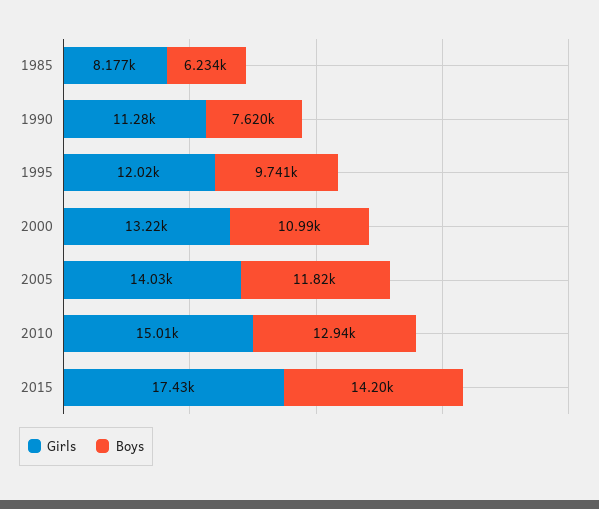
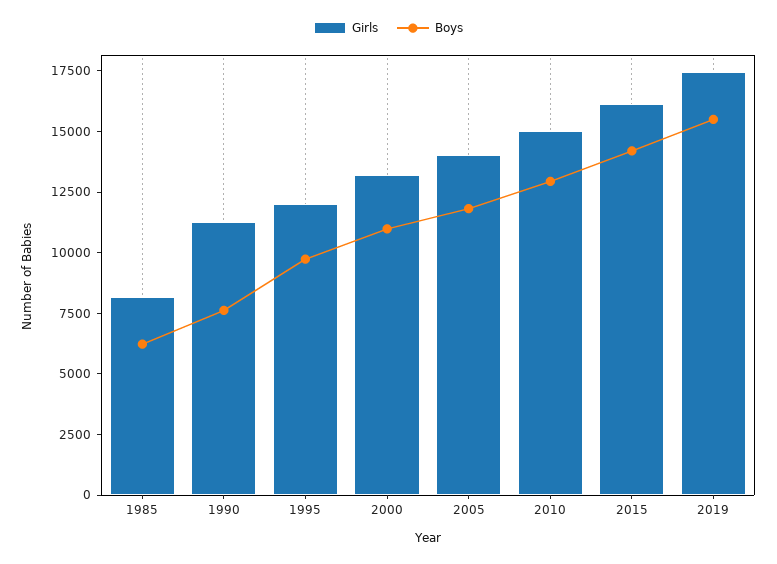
Girls, 2015: 17430 -> 16000
Girls, 2019: none -> 17500
Boys, 2019: none -> 15500

